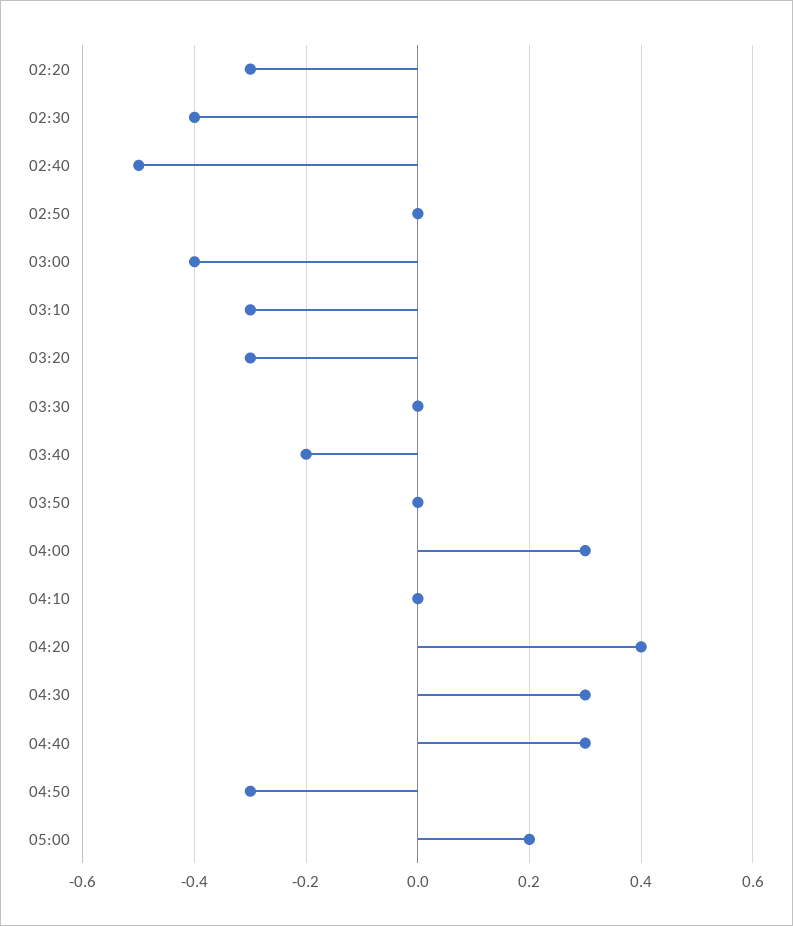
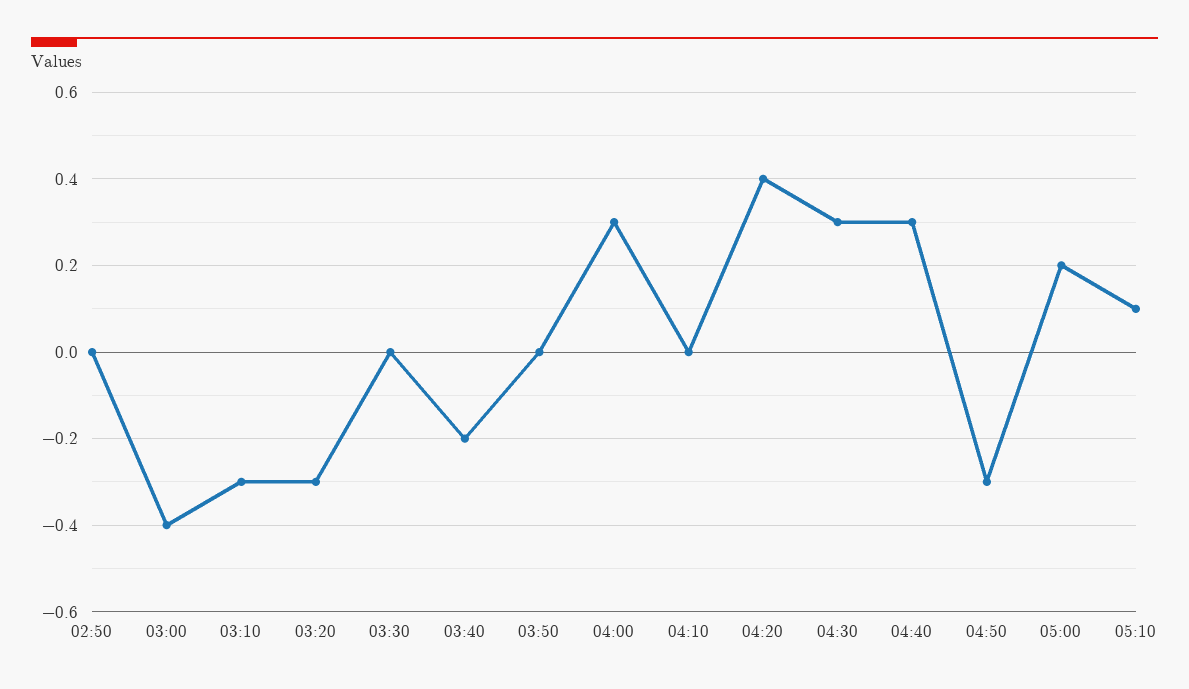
02:20: -0.3 -> none
02:30: -0.4 -> none
02:40: -0.5 -> none
05:10: none -> 0.1

